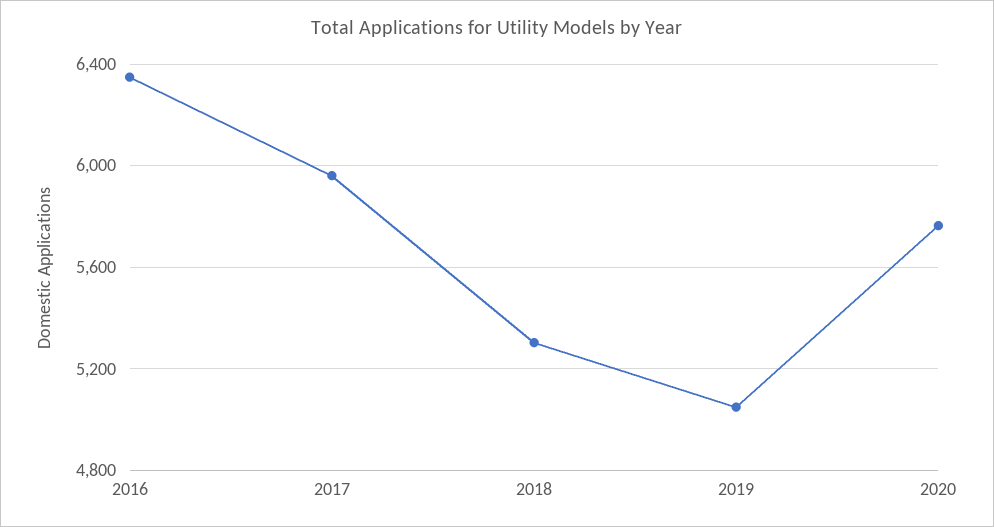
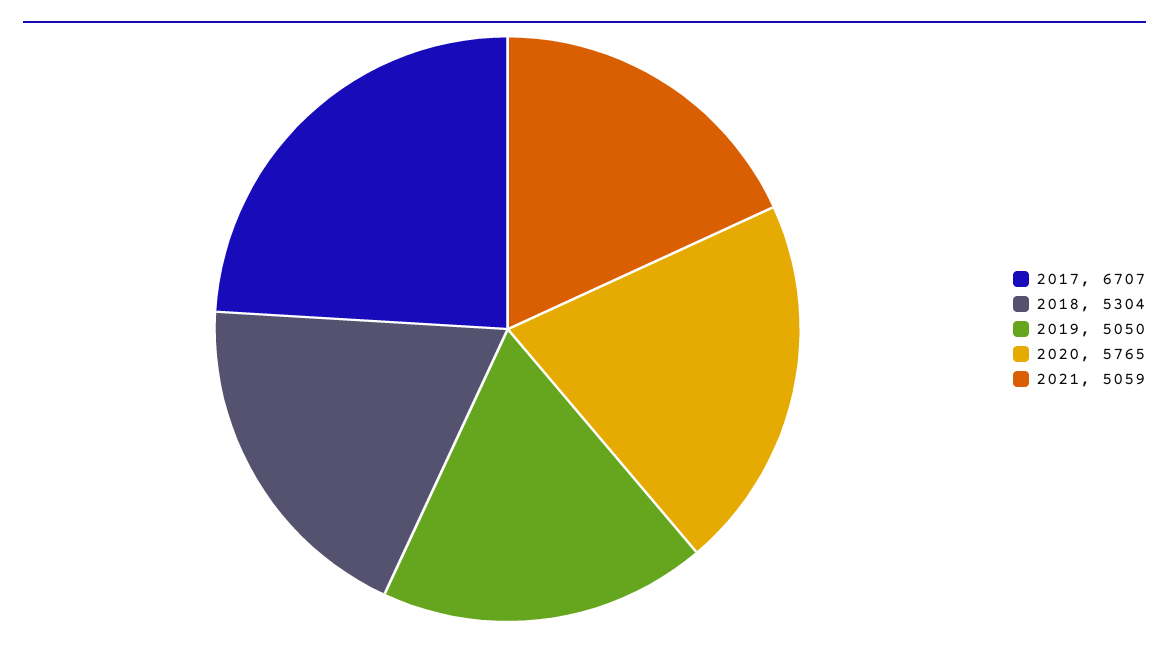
2016: 6350 -> none
2017: 5950 -> 6707
2021: none -> 5059

